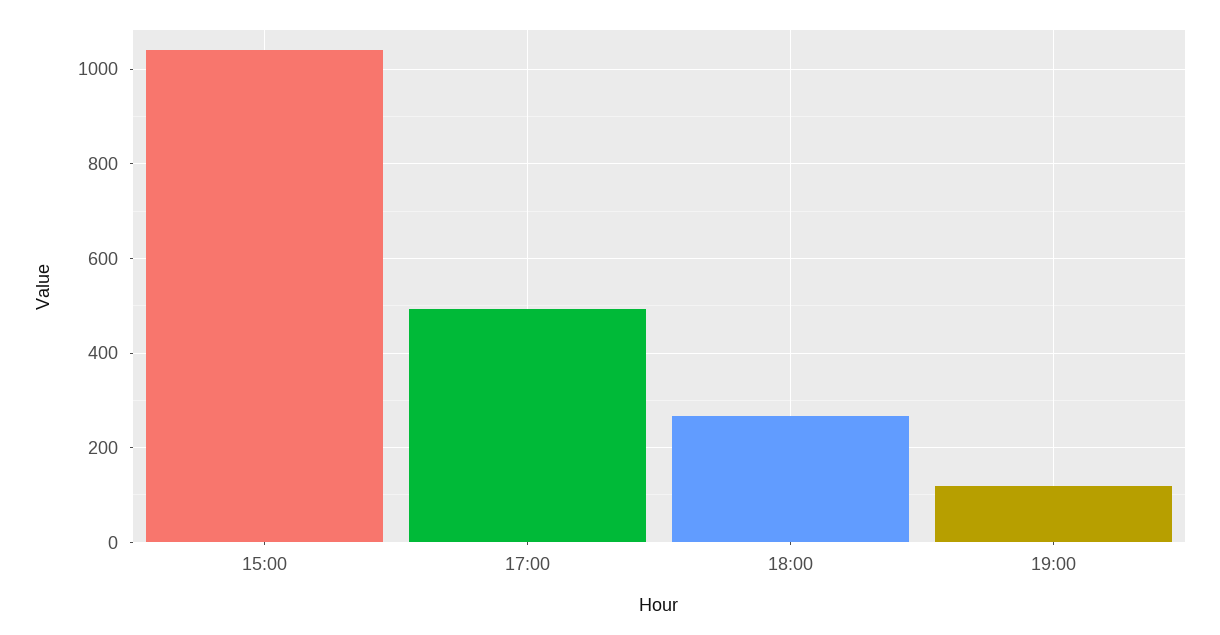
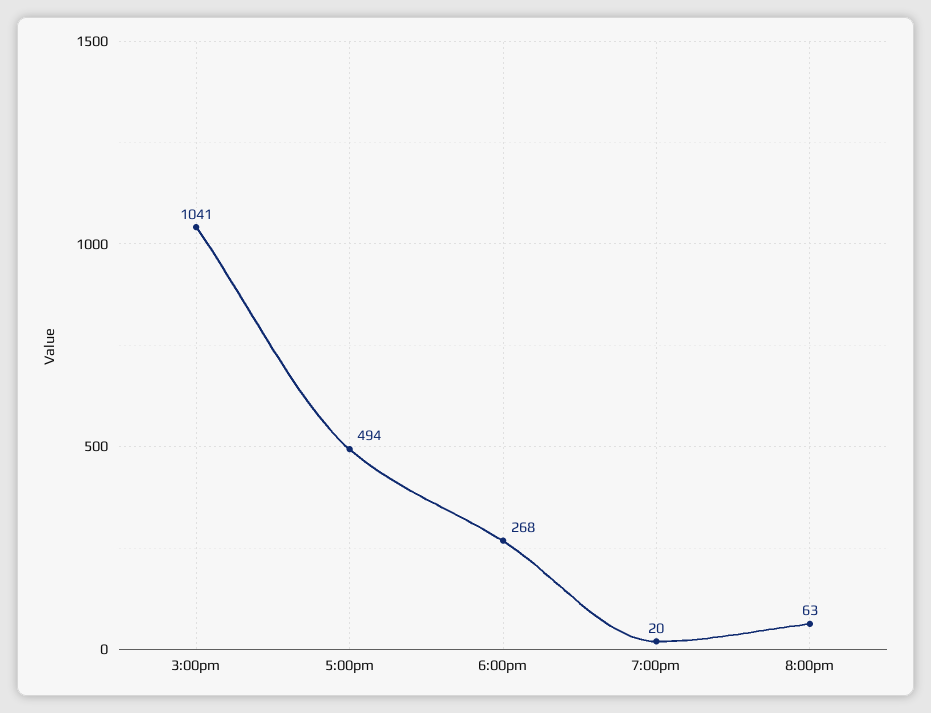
19:00: 120 -> 20
8:00pm: none -> 63

